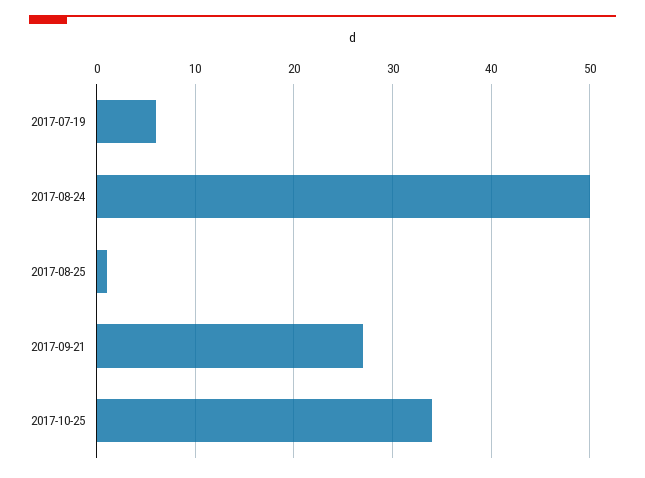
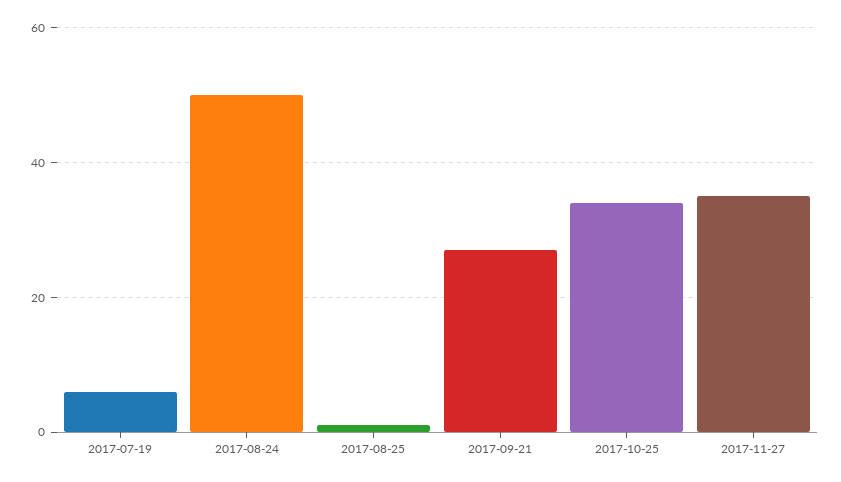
2017-11-27: none -> 35

